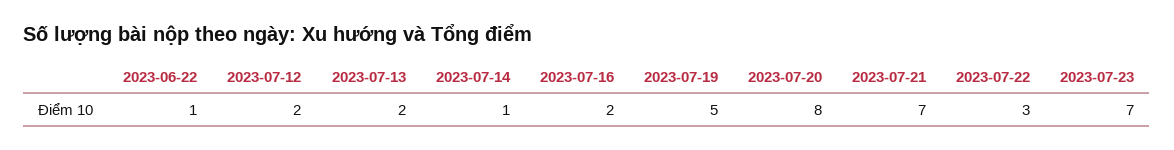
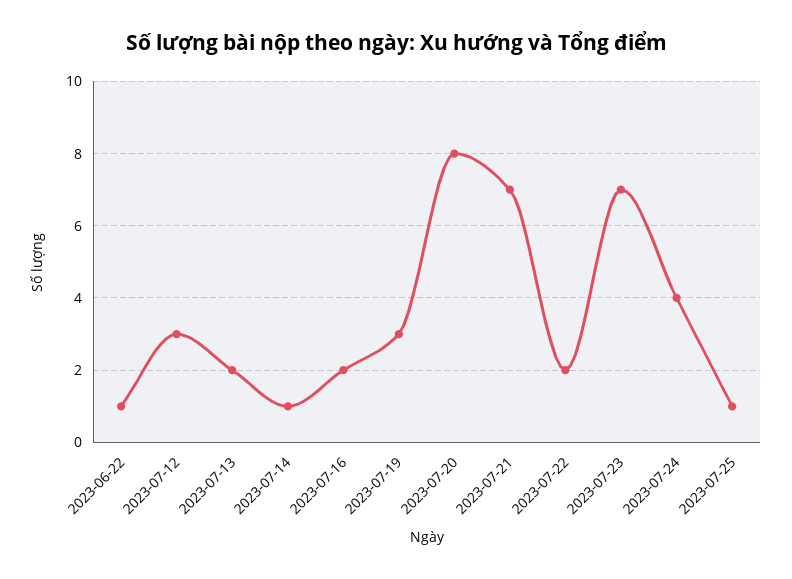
2023-07-12: 2 -> 3
2023-07-19: 5 -> 3
2023-07-22: 3 -> 2
2023-07-24: none -> 4
2023-07-25: none -> 1

